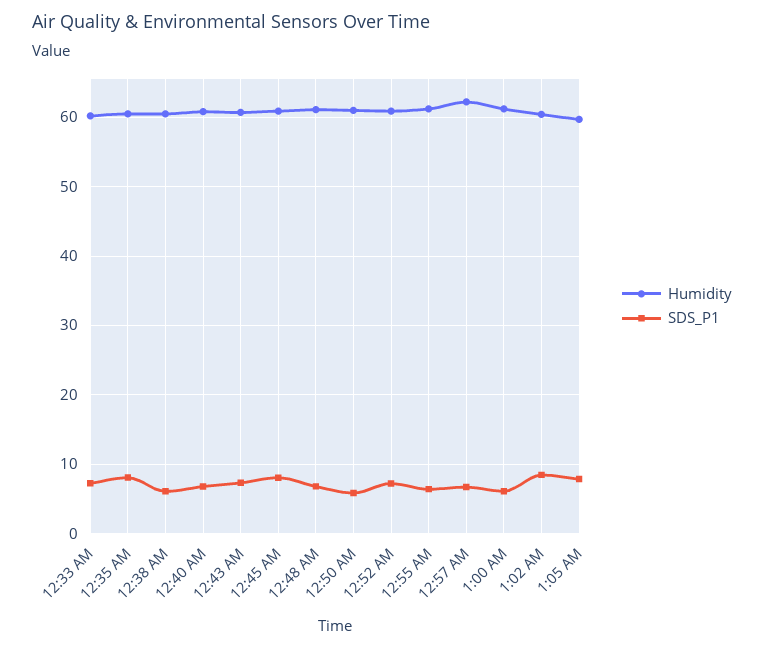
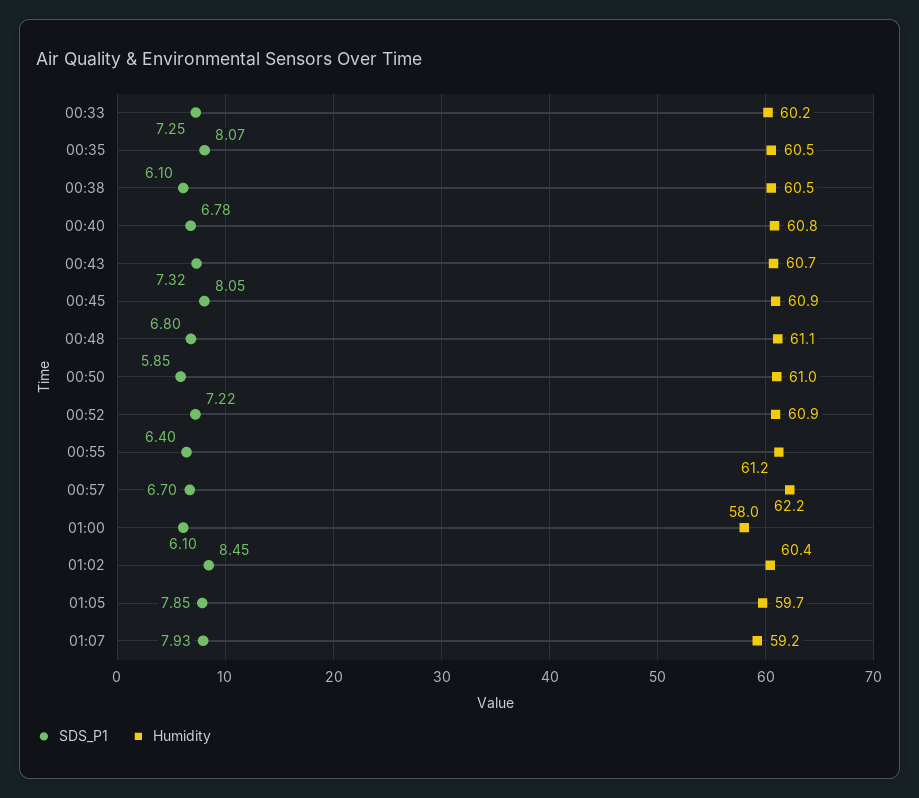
Humidity, 1:00 AM: 61 -> 58
SDS_P1, 01:07: none -> 7.93
Humidity, 01:07: none -> 59.2

